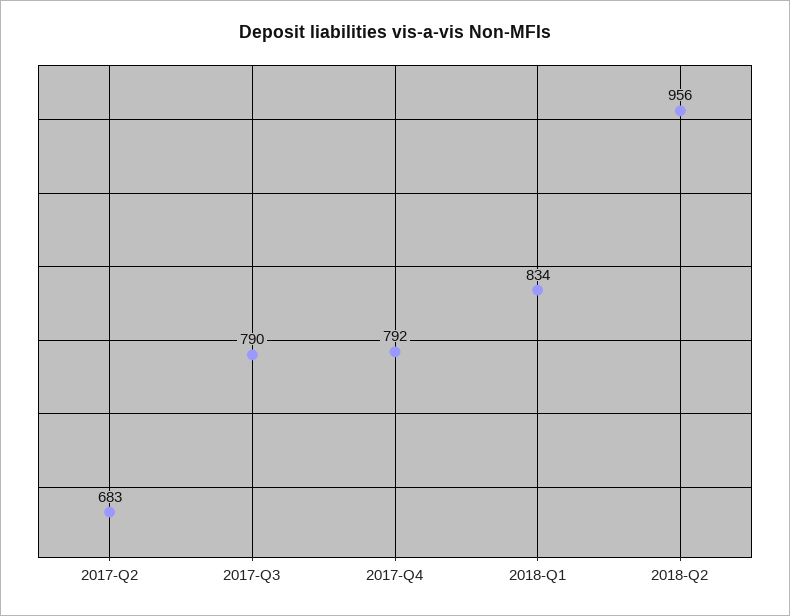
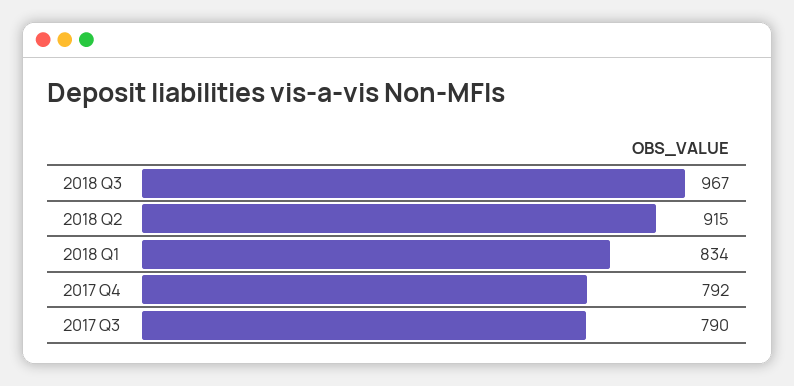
2017-Q2: 683 -> none
2018-Q2: 956 -> 915
2018 Q3: none -> 967

